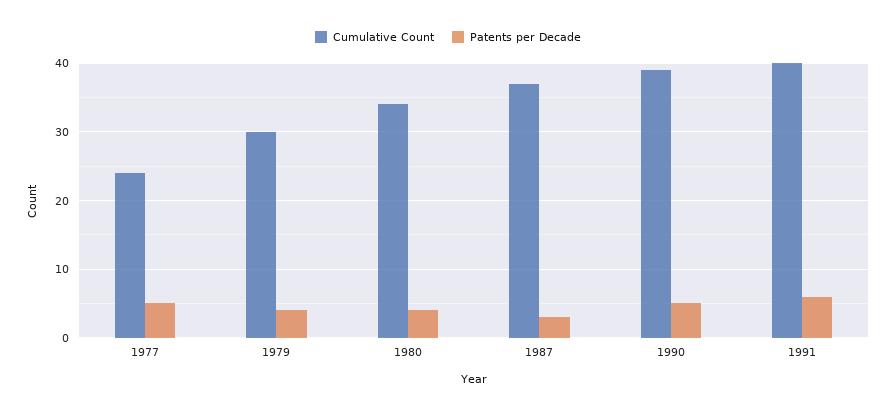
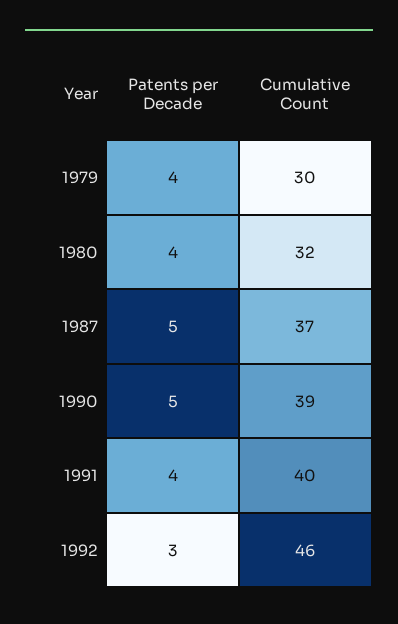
Cumulative Count, 1977: 24 -> none
Patents per Decade, 1977: 5 -> none
Cumulative Count, 1980: 34 -> 32
Patents per Decade, 1987: 3 -> 5
Patents per Decade, 1991: 6 -> 4
Patents per Decade, 1992: none -> 3
Cumulative Count, 1992: none -> 46

